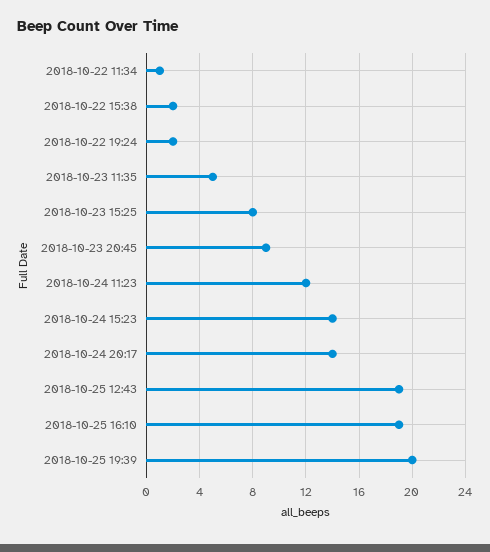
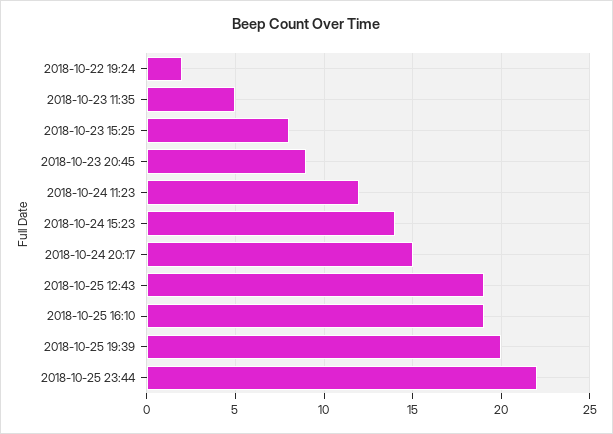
2018-10-22 11:34: 1 -> none
2018-10-22 15:38: 2 -> none
2018-10-24 20:17: 14 -> 15
2018-10-25 23:44: none -> 22

